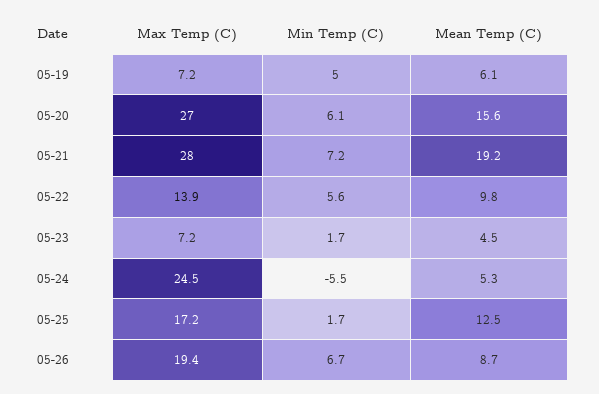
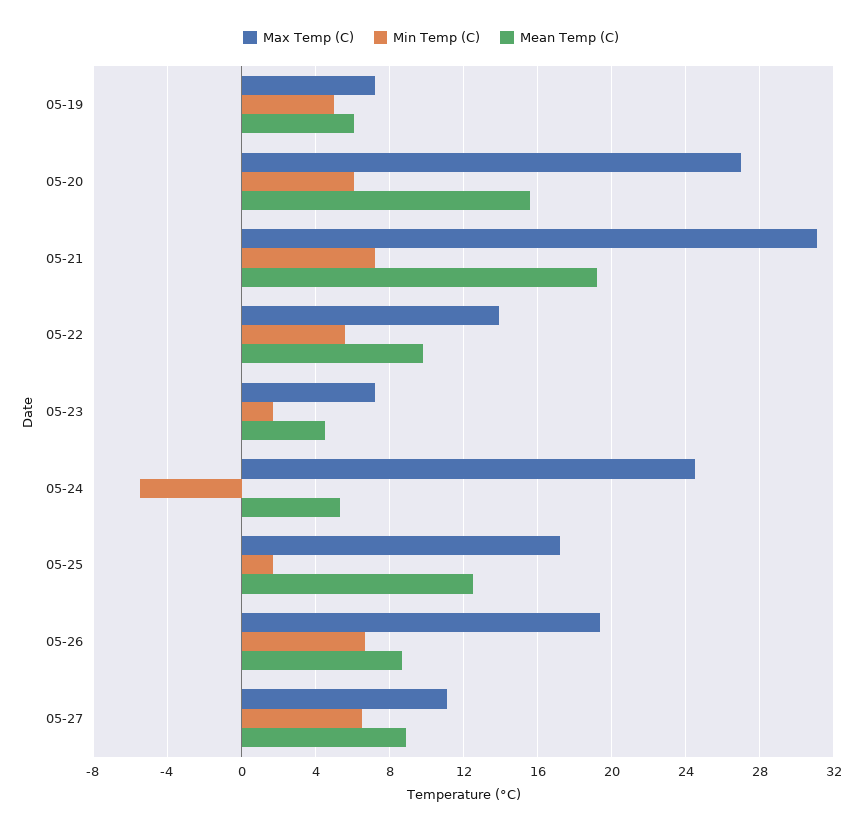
Max Temp (C), 05-21: 28 -> 31
Max Temp (C), 05-27: none -> 11
Min Temp (C), 05-27: none -> 6.5
Mean Temp (C), 05-27: none -> 9

